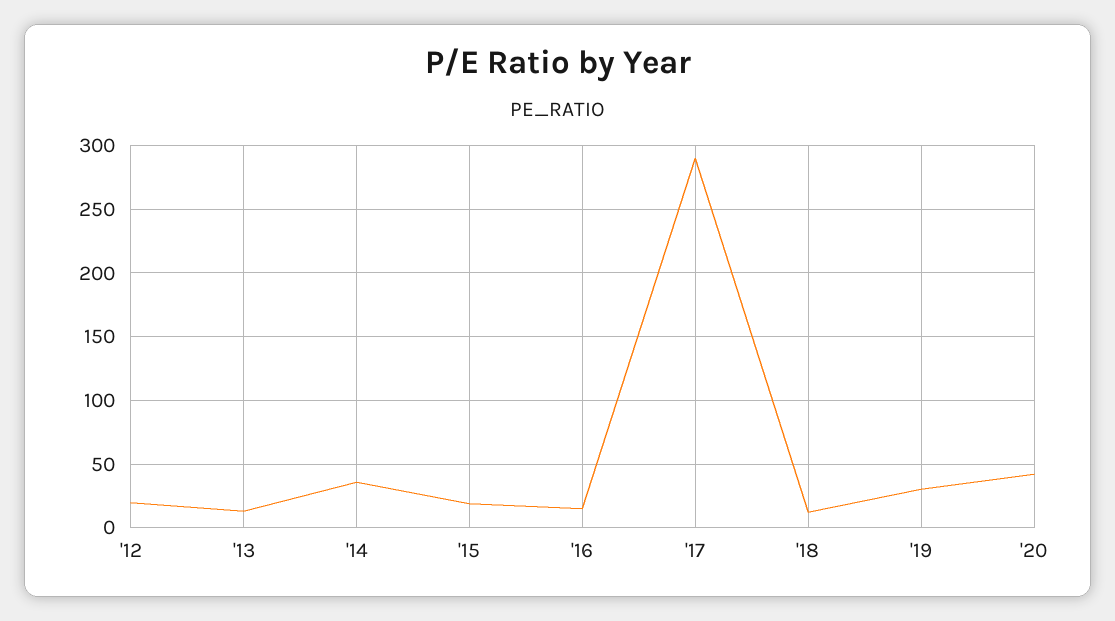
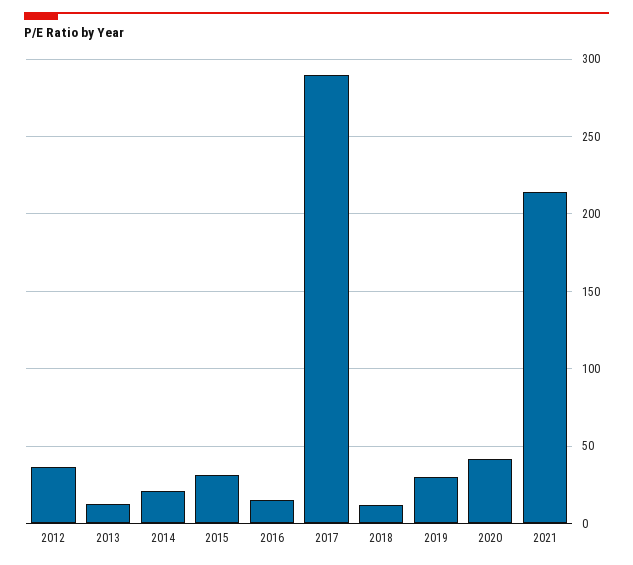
'12: 20 -> 35
'14: 35 -> 20
'15: 20 -> 30
2021: none -> 215

